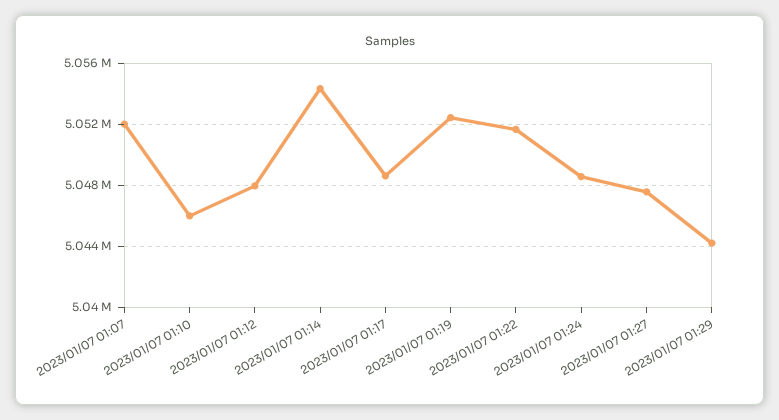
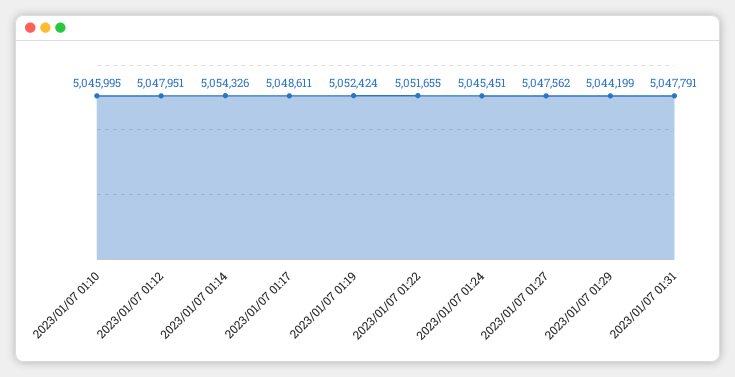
2023/01/07 01:07: 5052000 -> none
2023/01/07 01:24: 5048500 -> 5045451
2023/01/07 01:31: none -> 5047791

